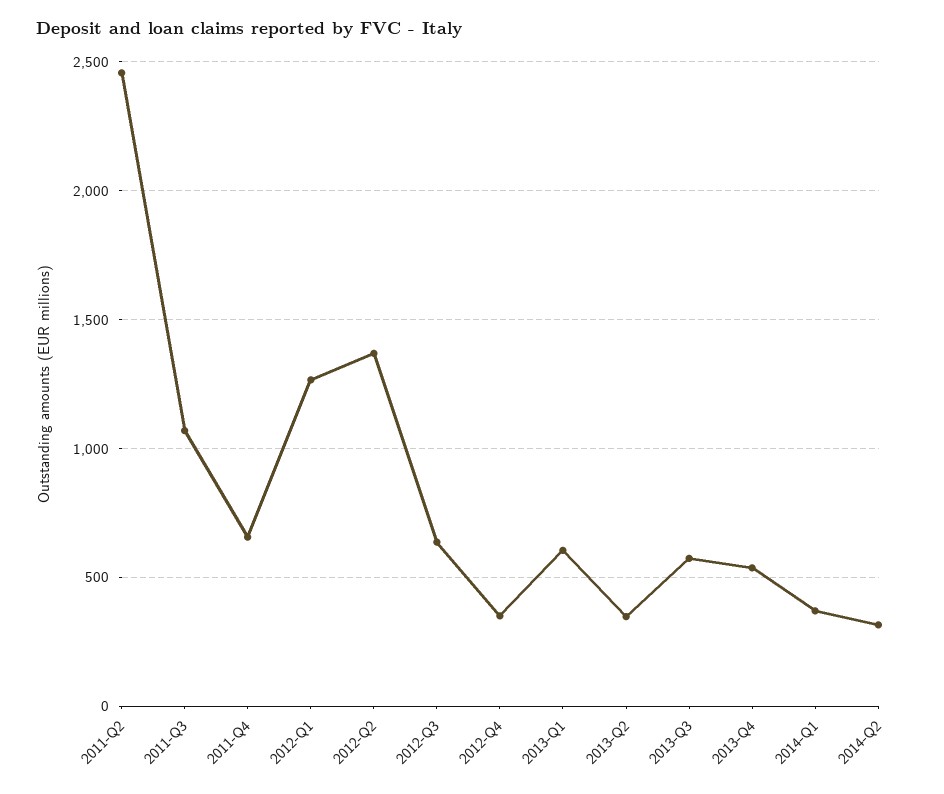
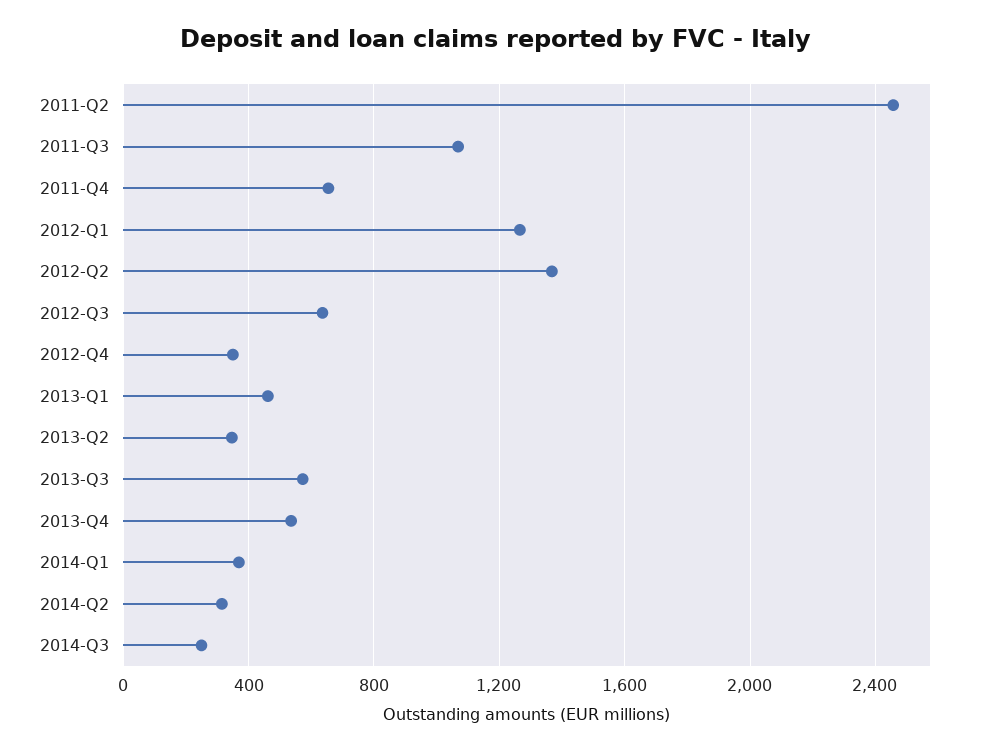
2013-Q1: 600 -> 450
2014-Q3: none -> 250

